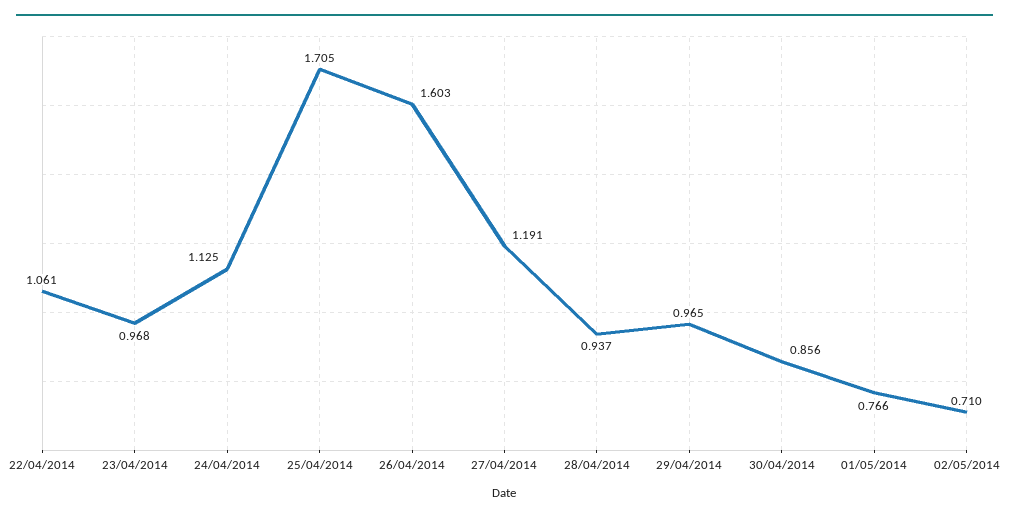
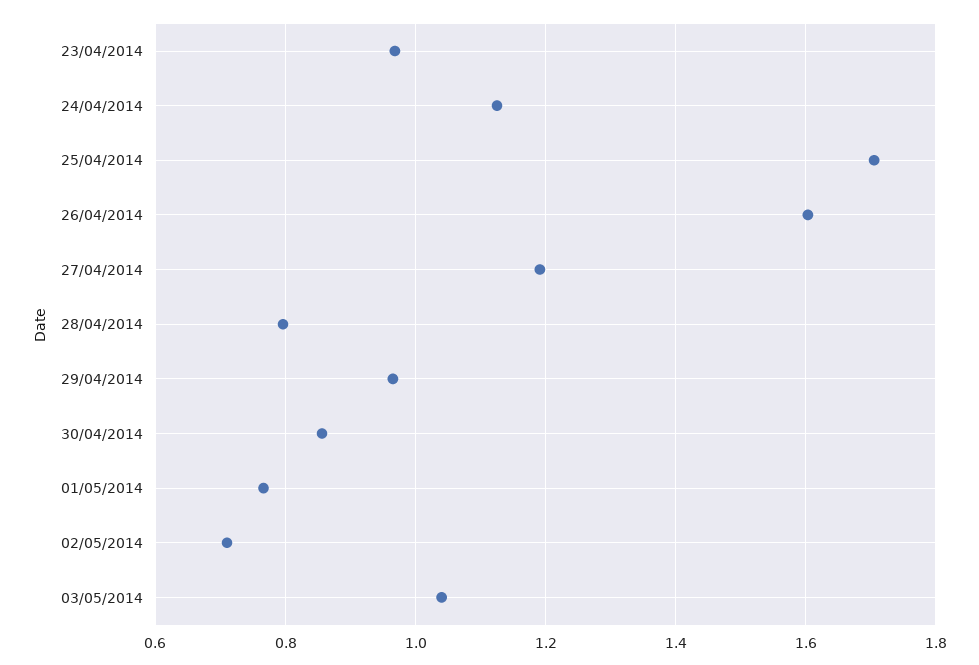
22/04/2014: 1.061 -> none
28/04/2014: 0.937 -> 0.8
03/05/2014: none -> 1.04

